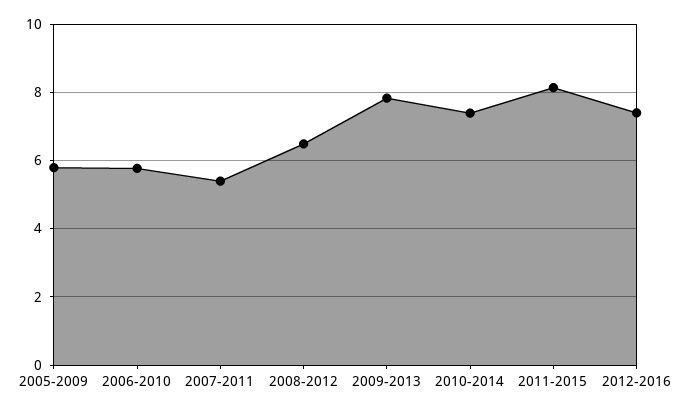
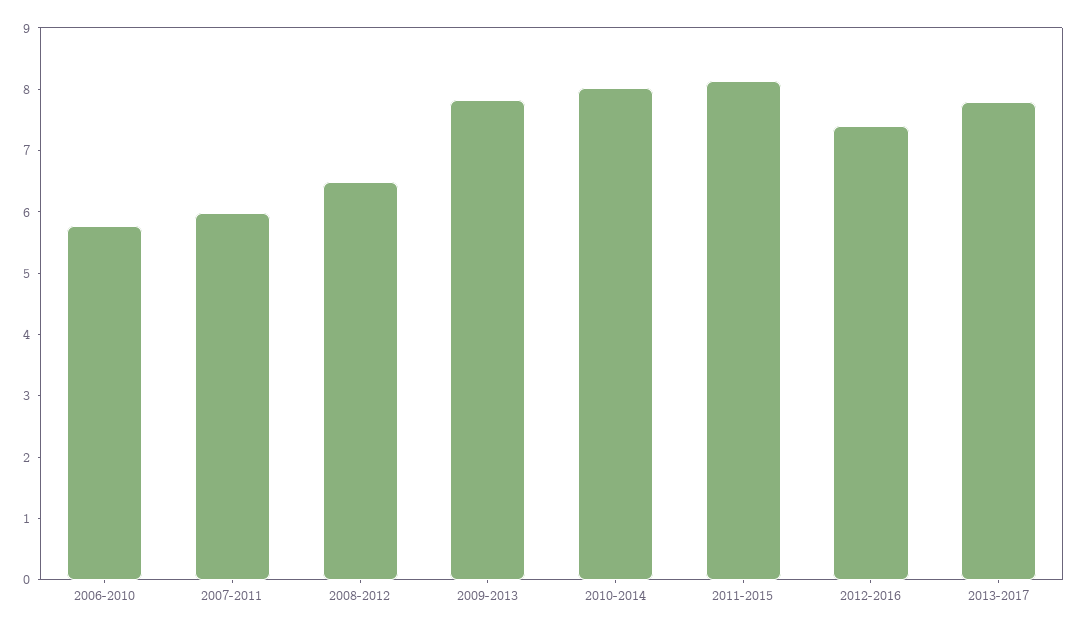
2005-2009: 5.8 -> none
2007-2011: 5.4 -> 6
2010-2014: 7.4 -> 8
2013-2017: none -> 7.8

